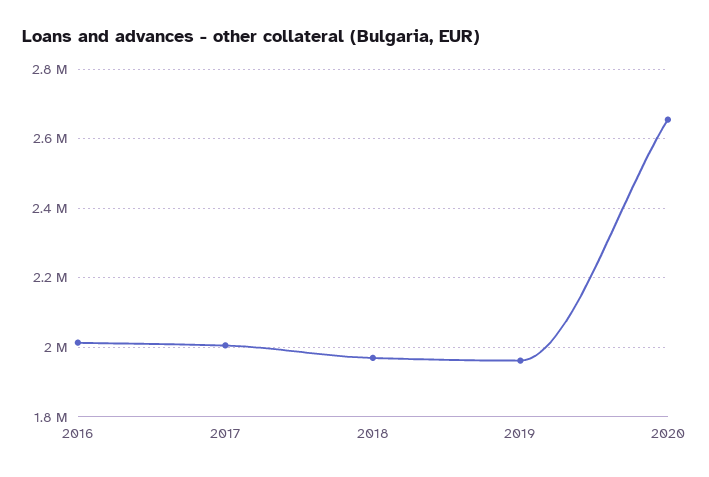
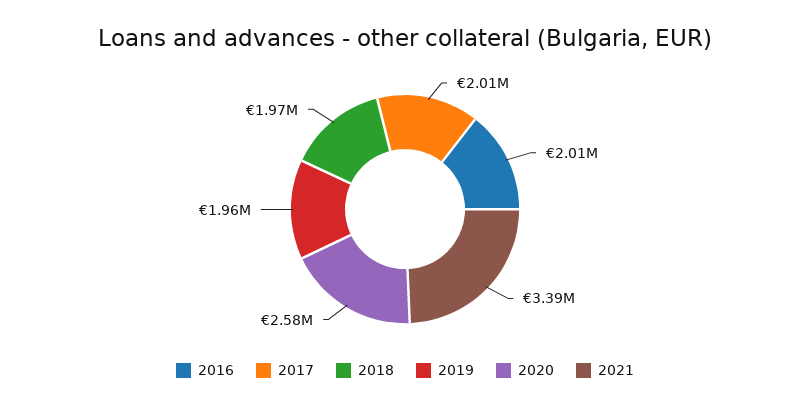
2020: 2660000 -> 2580000
2021: none -> 3390000

